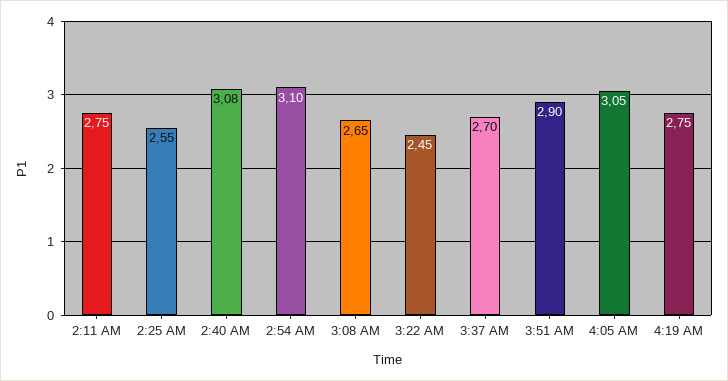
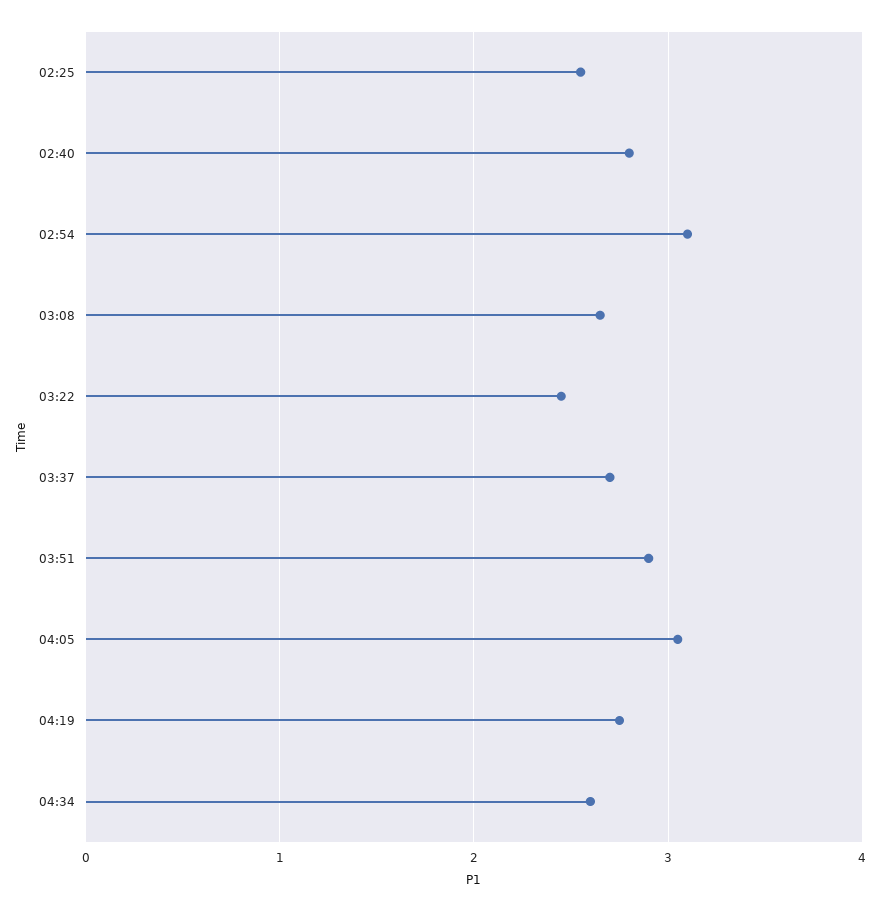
2:11 AM: 2.75 -> none
2:40 AM: 3.08 -> 2.8
04:34: none -> 2.6

